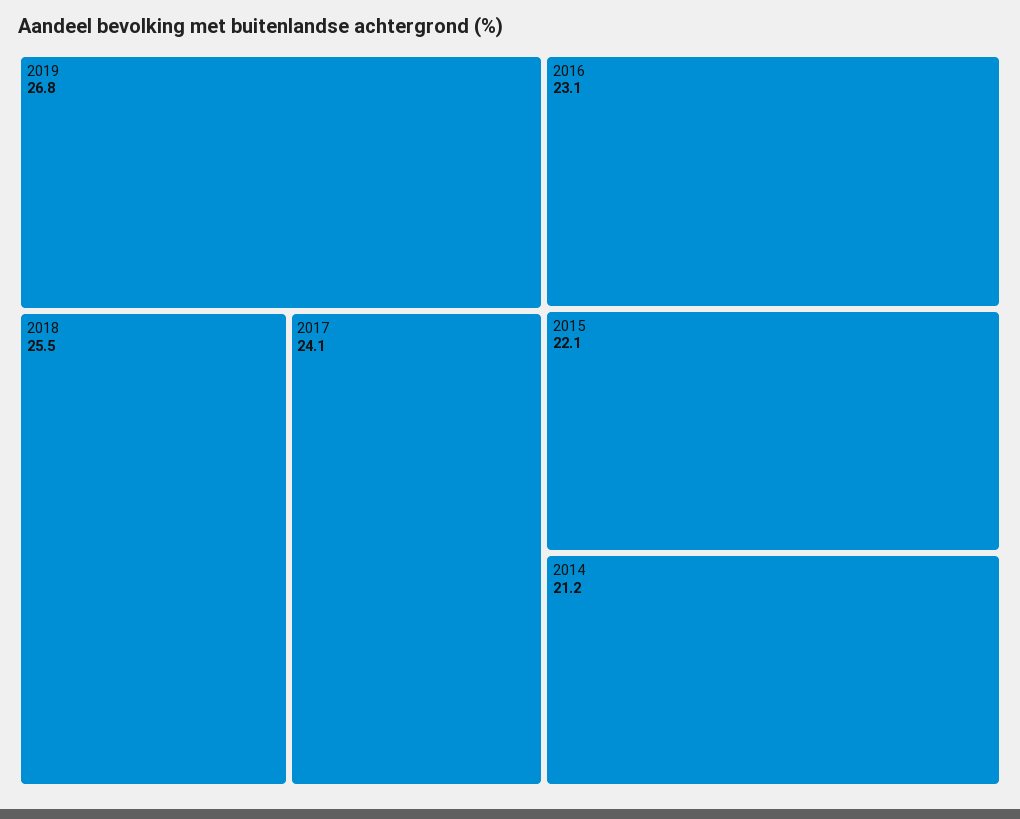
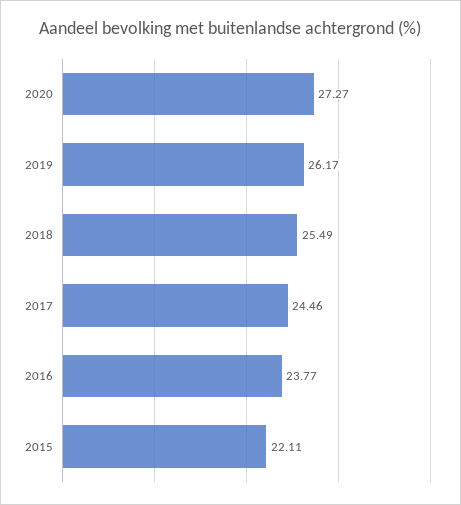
2019: 26.8 -> 26.17
2017: 24.1 -> 24.46
2016: 23.1 -> 23.77
2014: 21.2 -> none
2020: none -> 27.27

